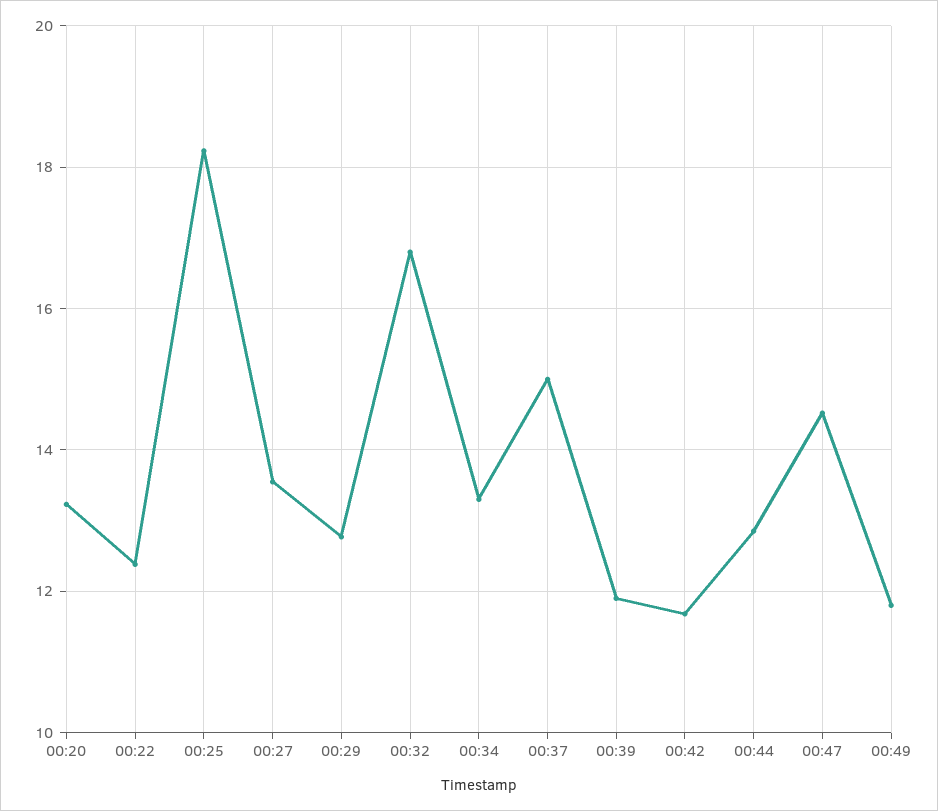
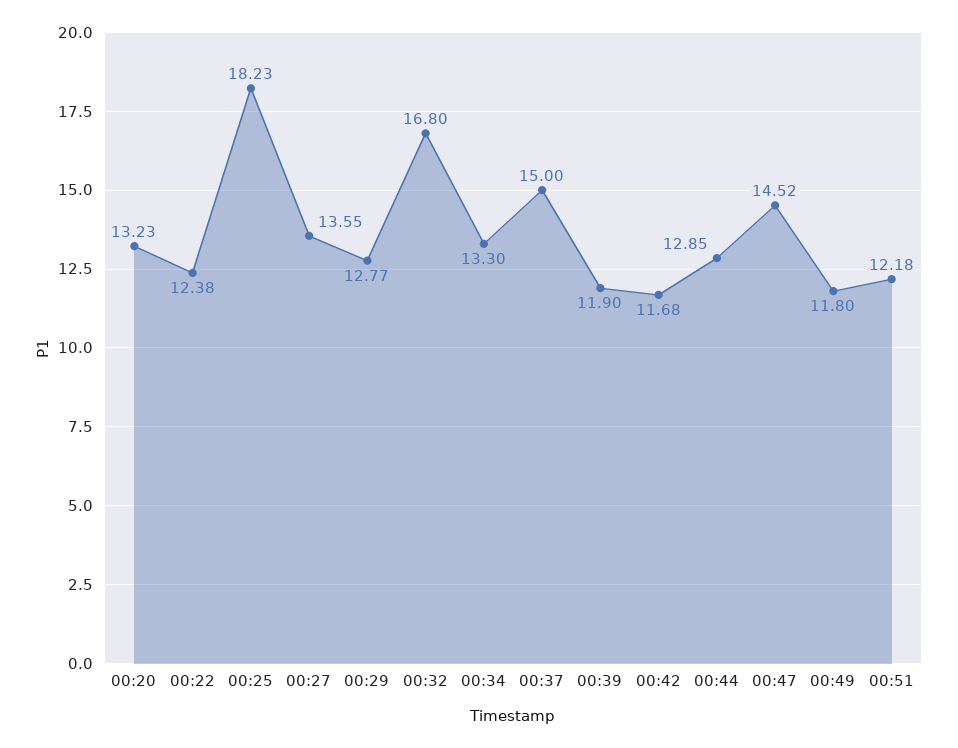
00:51: none -> 12.18

